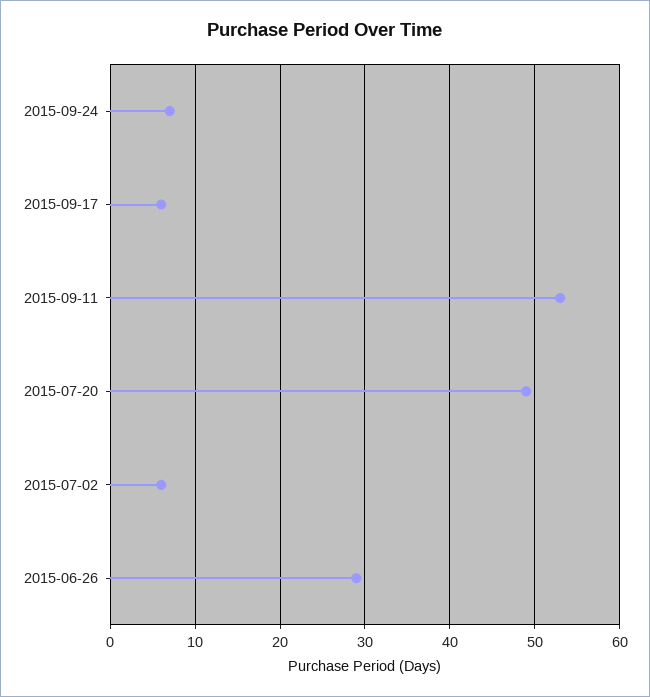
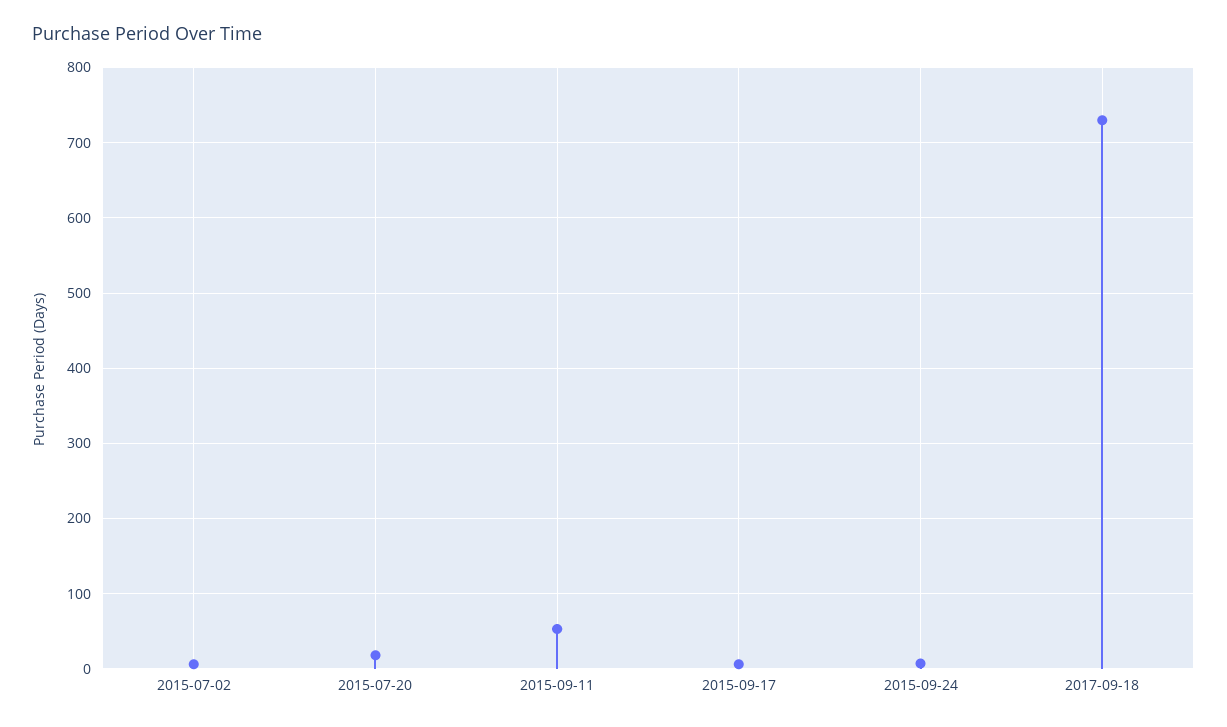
2015-07-20: 49 -> 20
2015-06-26: 29 -> none
2017-09-18: none -> 730

